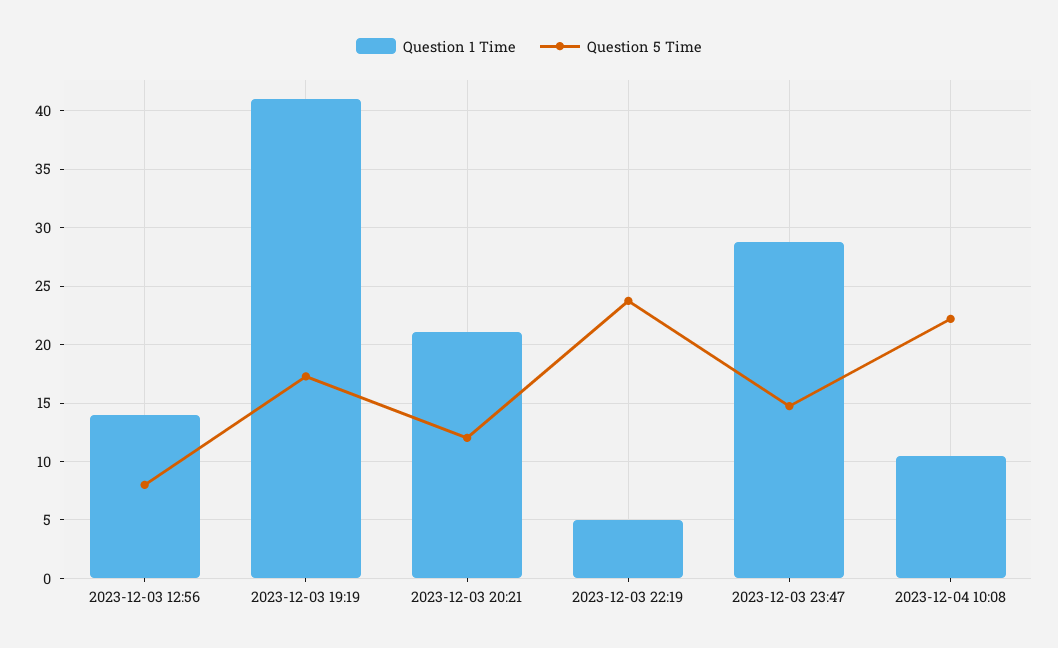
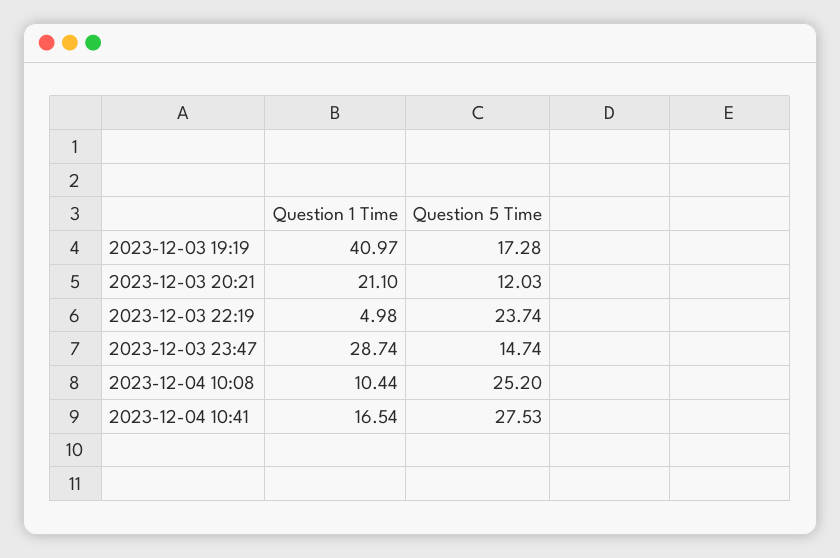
Question 1 Time, 2023-12-03 12:56: 14 -> none
Question 5 Time, 2023-12-03 12:56: 8 -> none
Question 5 Time, 2023-12-04 10:08: 22 -> 25.2
Question 1 Time, 2023-12-04 10:41: none -> 16.54
Question 5 Time, 2023-12-04 10:41: none -> 27.53

